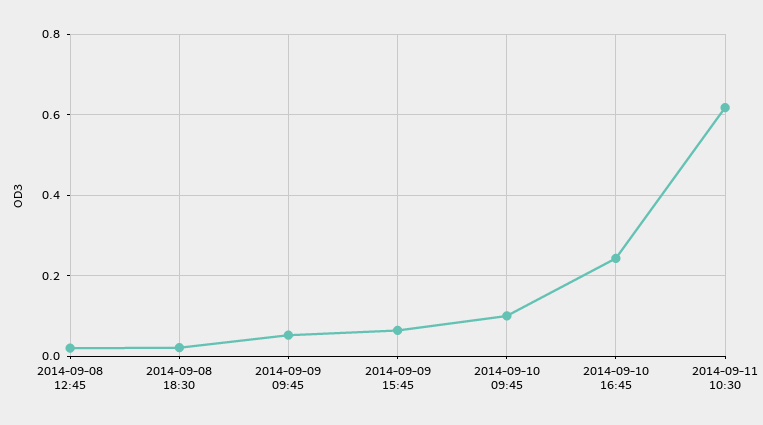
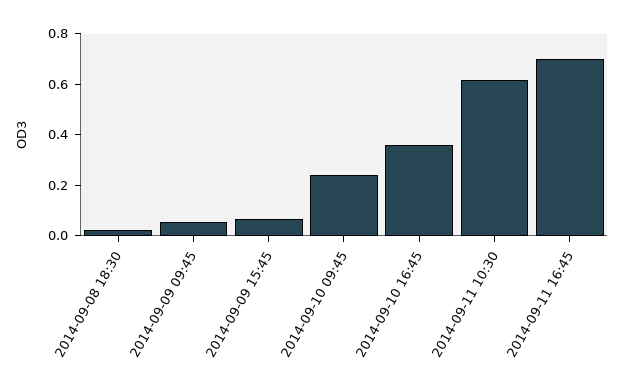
2014-09-08 12:45: 0.02 -> none
2014-09-10 09:45: 0.1 -> 0.25
2014-09-10 16:45: 0.24 -> 0.35
2014-09-11 16:45: none -> 0.7

